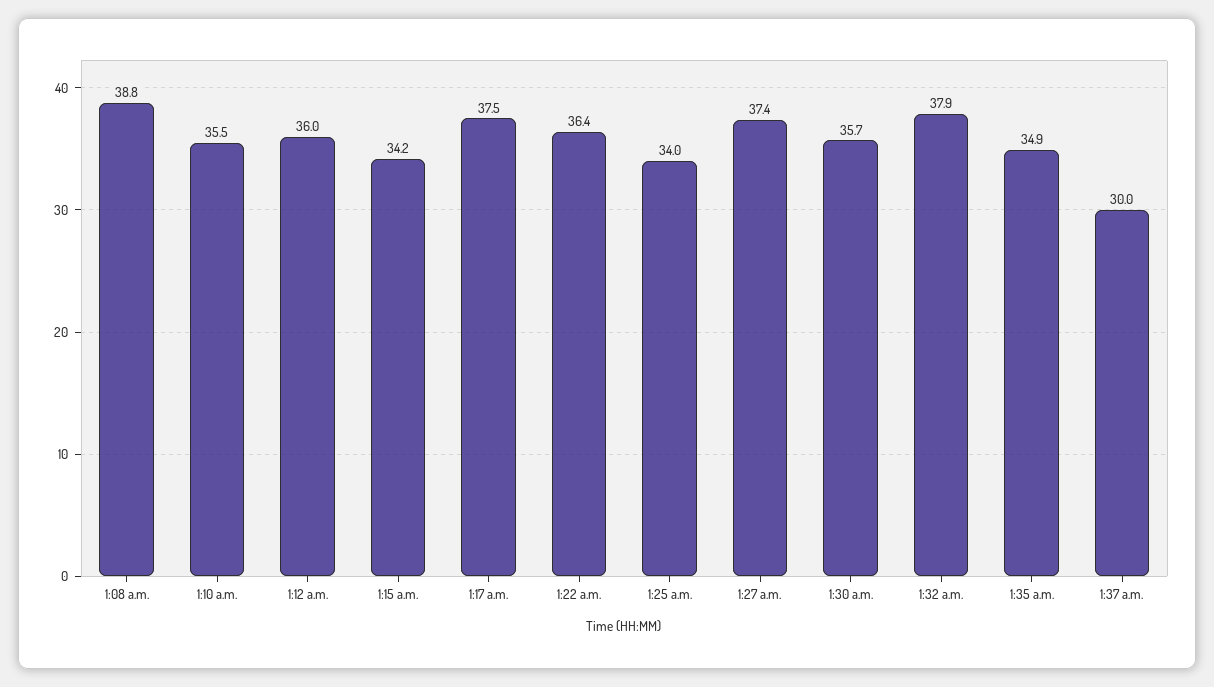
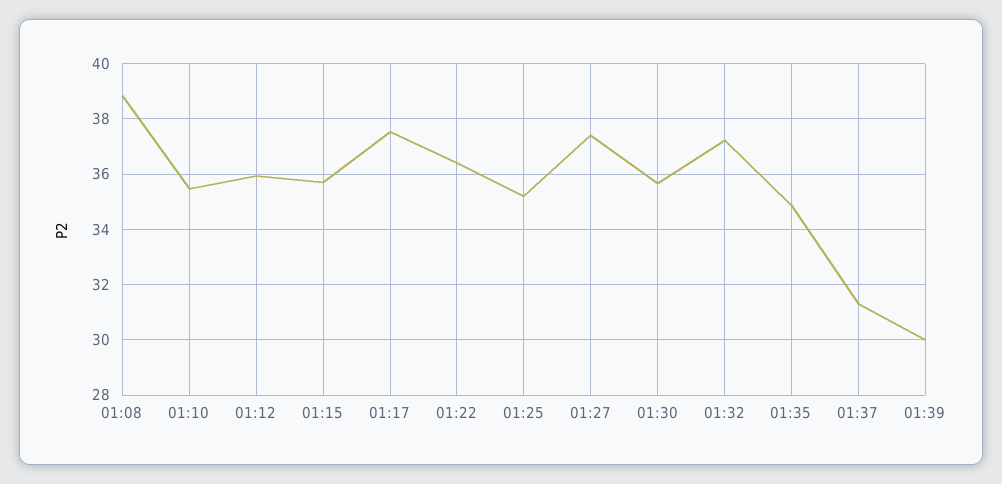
1:15 a.m.: 34.2 -> 35.75
1:25 a.m.: 34 -> 35.25
1:32 a.m.: 37.9 -> 37.25
1:37 a.m.: 30 -> 31.25
01:39: none -> 30

